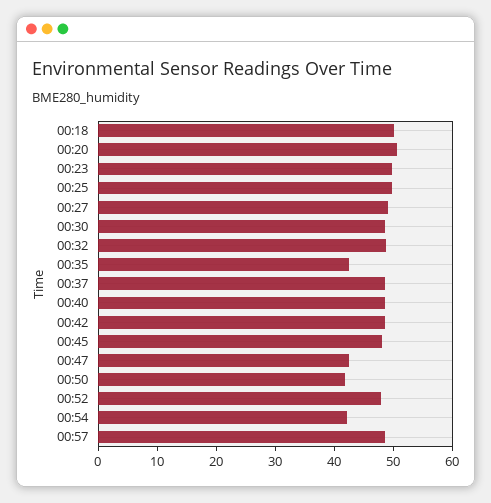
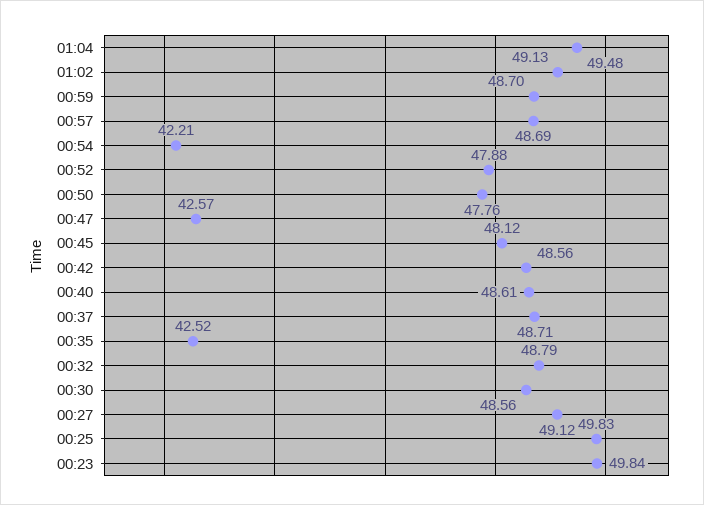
00:18: 50 -> none
00:20: 50 -> none
00:50: 42 -> 47.76
01:04: none -> 49.48
01:02: none -> 49.13
00:59: none -> 48.7

